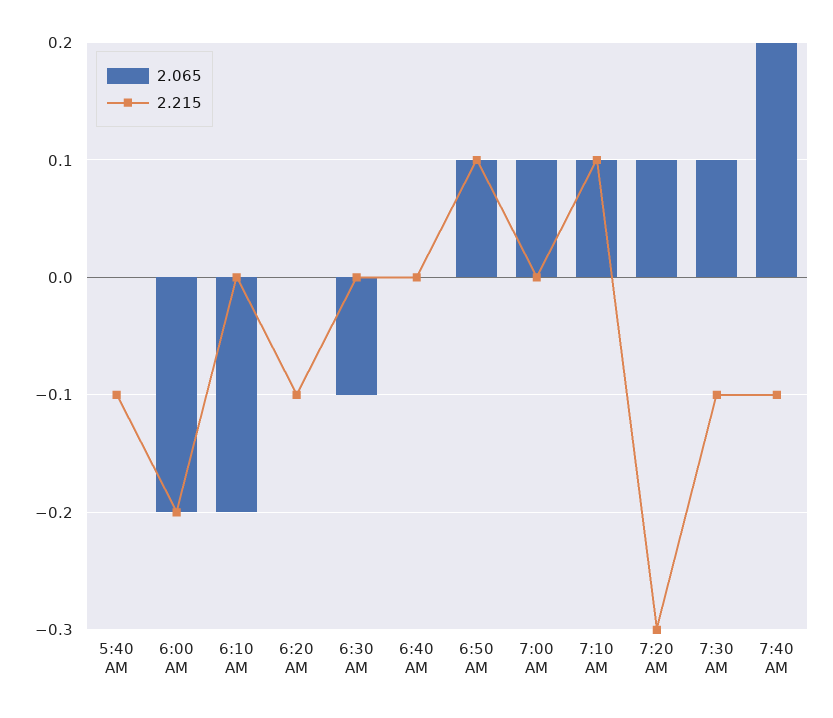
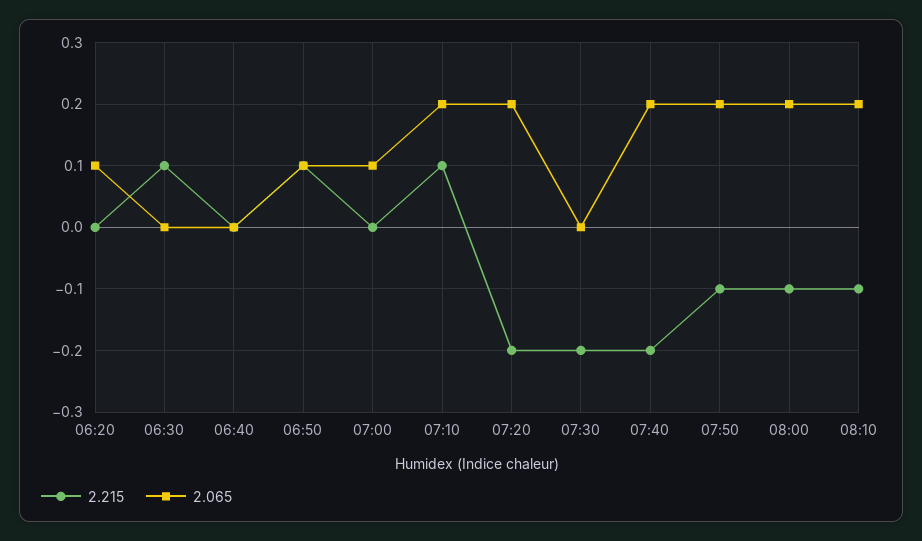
2.065, 5:40 AM: 0 -> none
2.215, 5:40 AM: -0.1 -> none
2.065, 6:00 AM: -0.2 -> none
2.215, 6:00 AM: -0.2 -> none
2.065, 6:10 AM: -0.2 -> none
2.215, 6:10 AM: 0 -> none
2.065, 6:20 AM: 0 -> 0.1
2.215, 6:20 AM: -0.1 -> 0
2.065, 6:30 AM: -0.1 -> 0
2.215, 6:30 AM: 0 -> 0.1
2.065, 7:10 AM: 0.1 -> 0.2
2.065, 7:20 AM: 0.1 -> 0.2
2.215, 7:20 AM: -0.3 -> -0.2
2.065, 7:30 AM: 0.1 -> 0
2.215, 7:30 AM: -0.1 -> -0.2
2.215, 7:40 AM: -0.1 -> -0.2
2.215, 07:50: none -> -0.1
2.065, 07:50: none -> 0.2
2.215, 08:00: none -> -0.1
2.065, 08:00: none -> 0.2
2.215, 08:10: none -> -0.1
2.065, 08:10: none -> 0.2

